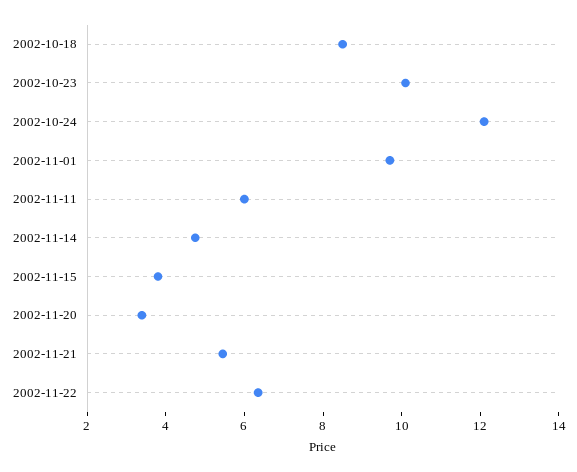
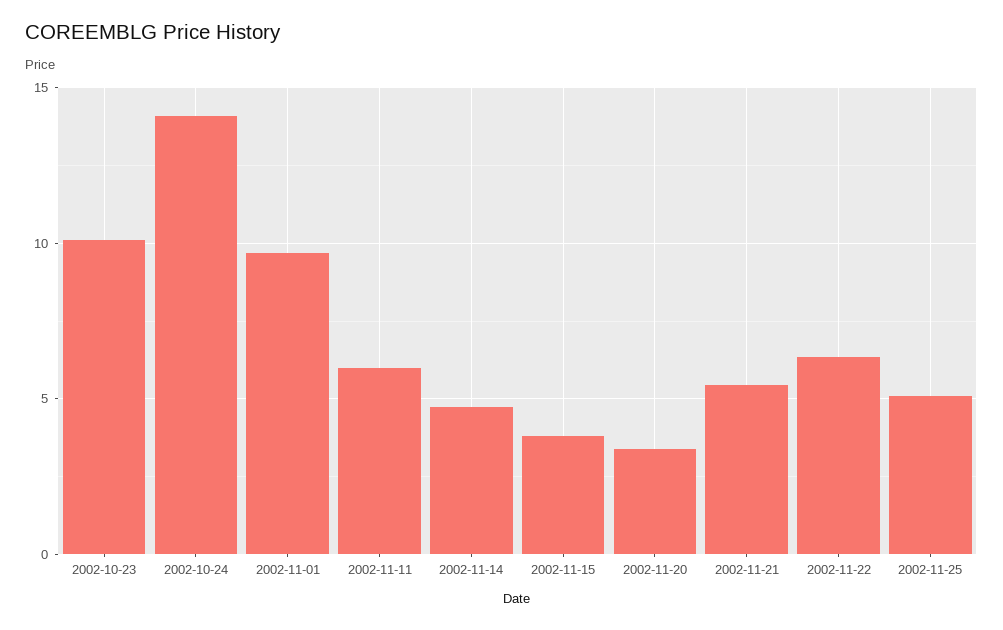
2002-10-18: 8.5 -> none
2002-10-24: 12 -> 14
2002-11-25: none -> 5

